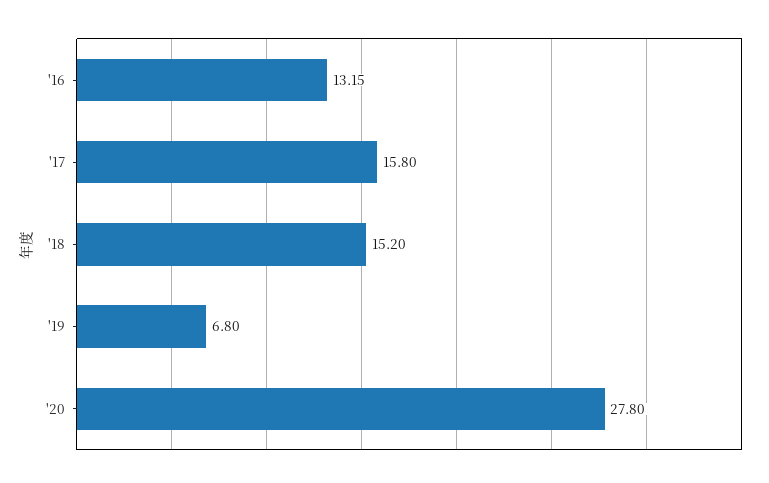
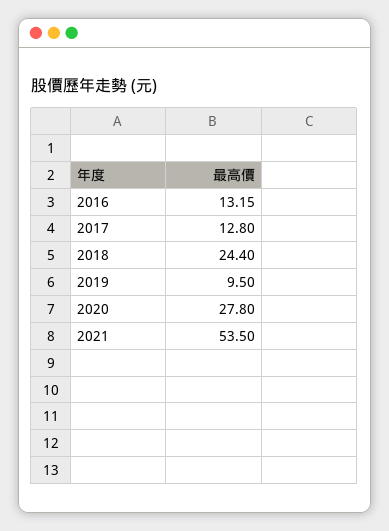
'17: 15.8 -> 12.8
'18: 15.2 -> 24.4
'19: 6.8 -> 9.5
2021: none -> 53.5

